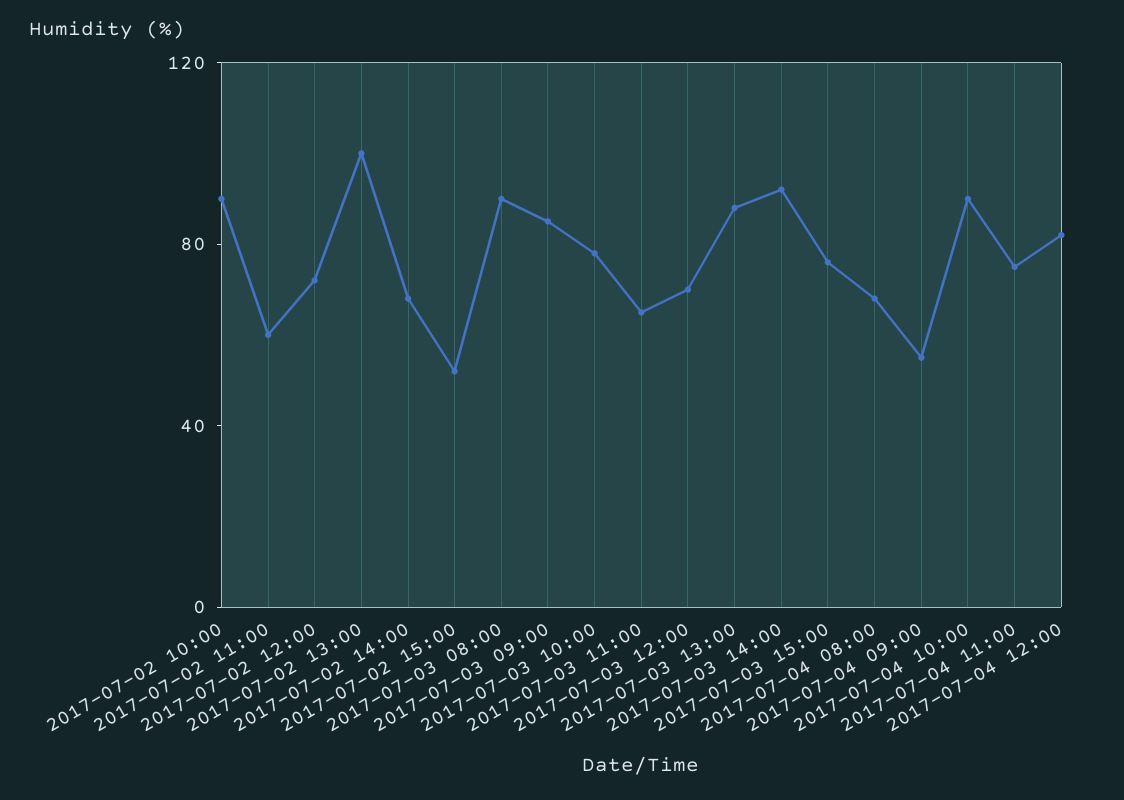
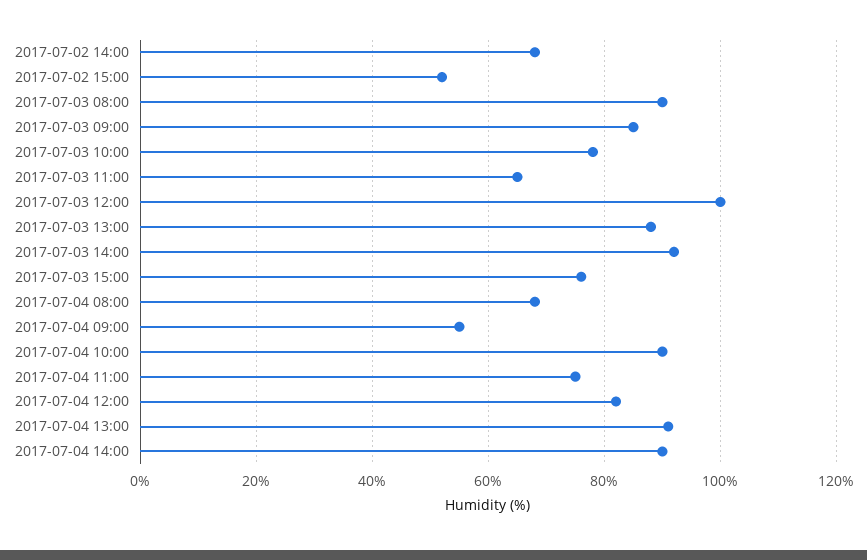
2017-07-02 10:00: 90 -> none
2017-07-02 11:00: 60 -> none
2017-07-02 12:00: 70 -> none
2017-07-02 13:00: 100 -> none
2017-07-03 12:00: 70 -> 100
2017-07-04 13:00: none -> 90
2017-07-04 14:00: none -> 90

